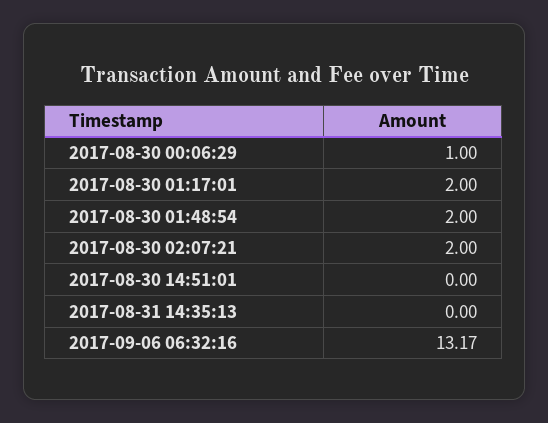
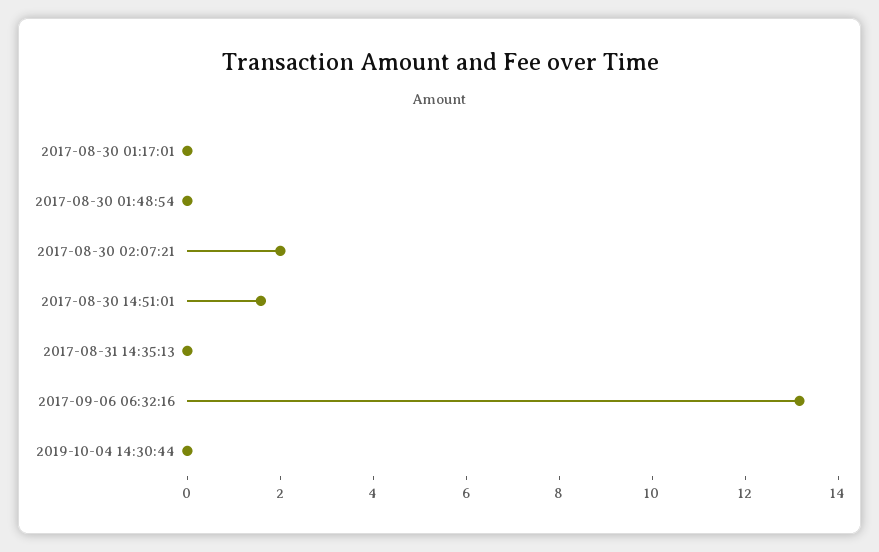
2017-08-30 00:06:29: 1 -> none
2017-08-30 01:17:01: 2 -> 0
2017-08-30 01:48:54: 2 -> 0
2017-08-30 14:51:01: 0 -> 1.5
2019-10-04 14:30:44: none -> 0

